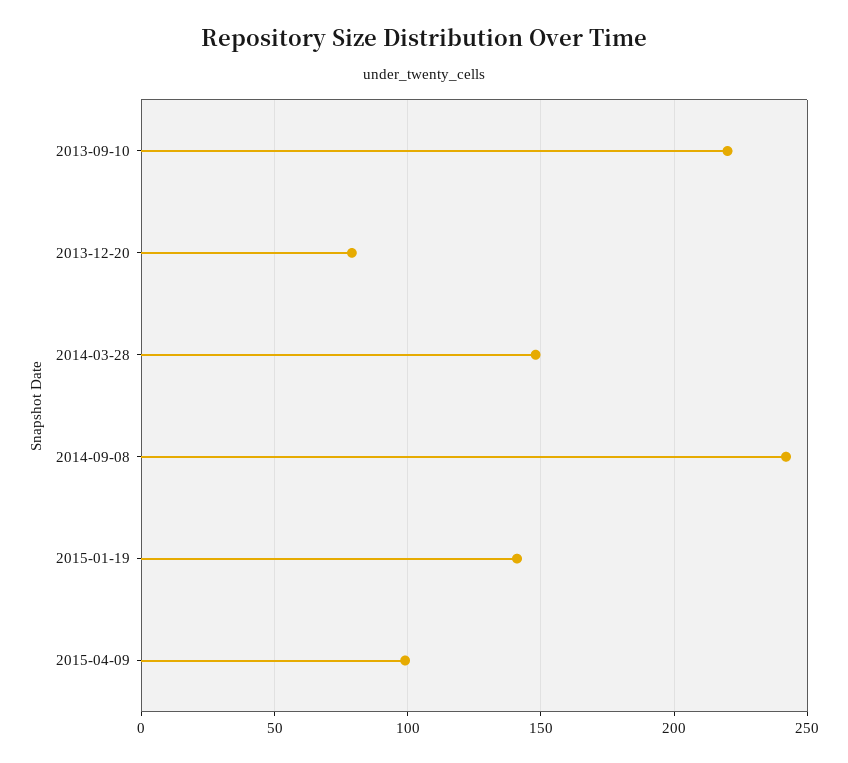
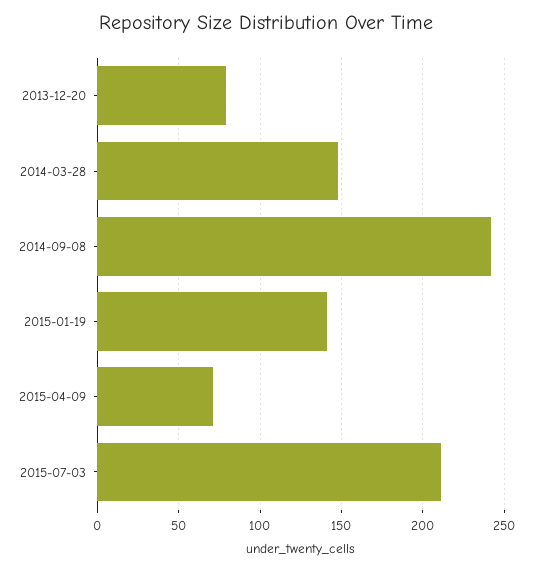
2013-09-10: 220 -> none
2015-04-09: 100 -> 70
2015-07-03: none -> 210

